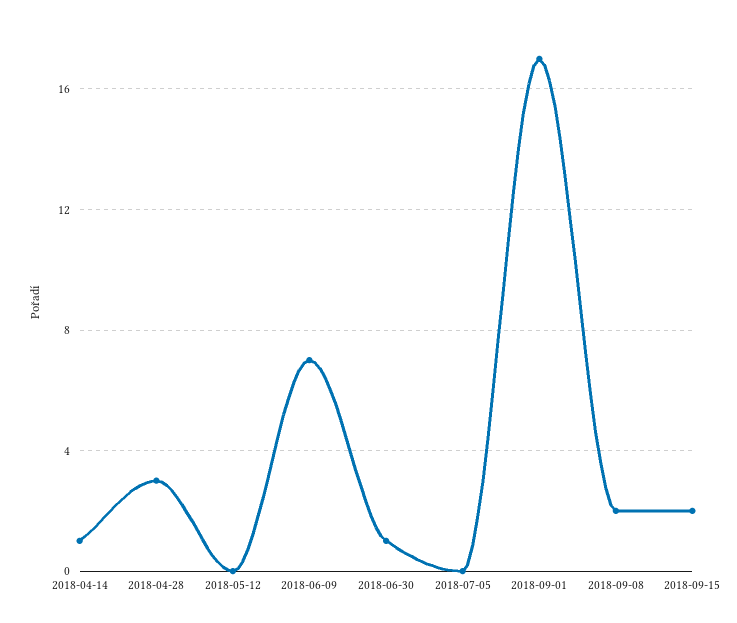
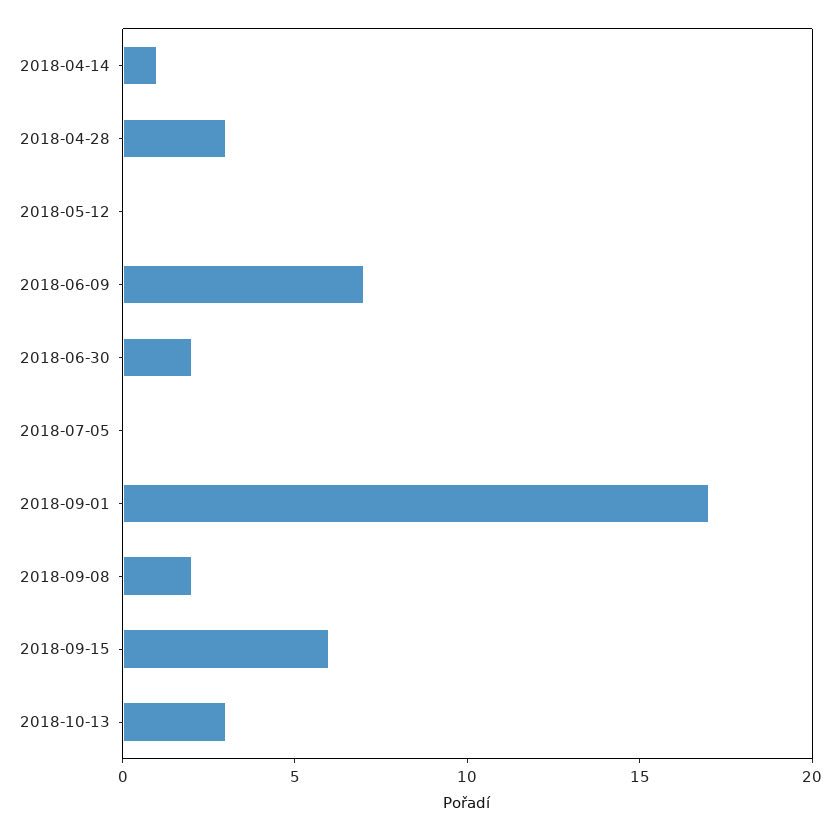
2018-06-30: 1 -> 2
2018-09-15: 2 -> 6
2018-10-13: none -> 3

